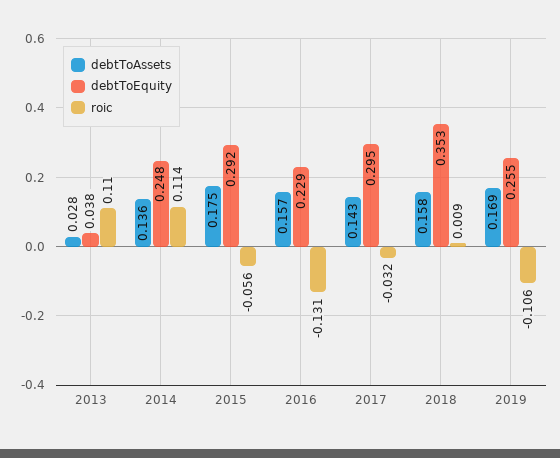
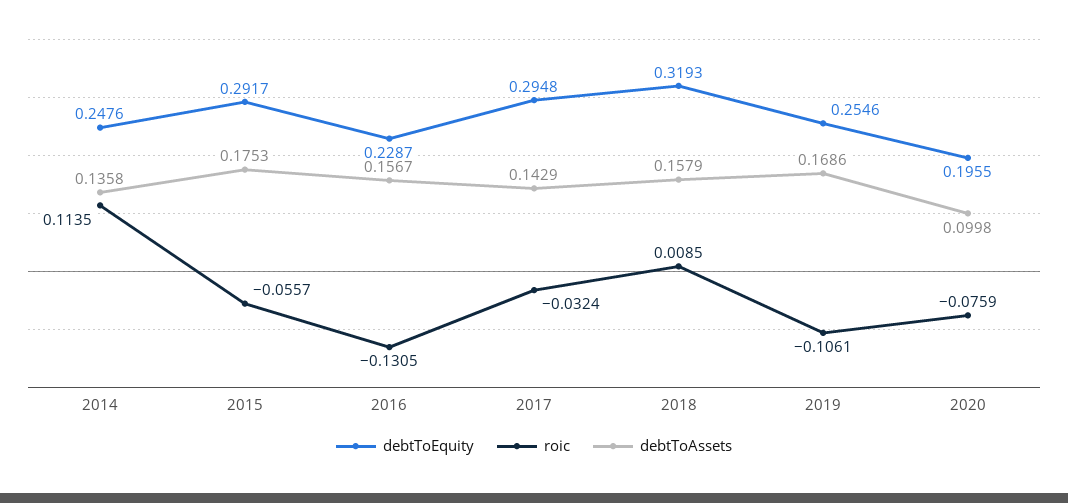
debtToAssets, 2013: 0.028 -> none
debtToEquity, 2013: 0.038 -> none
roic, 2013: 0.11 -> none
debtToEquity, 2018: 0.353 -> 0.3193
debtToEquity, 2020: none -> 0.1955
roic, 2020: none -> -0.0759
debtToAssets, 2020: none -> 0.0998

